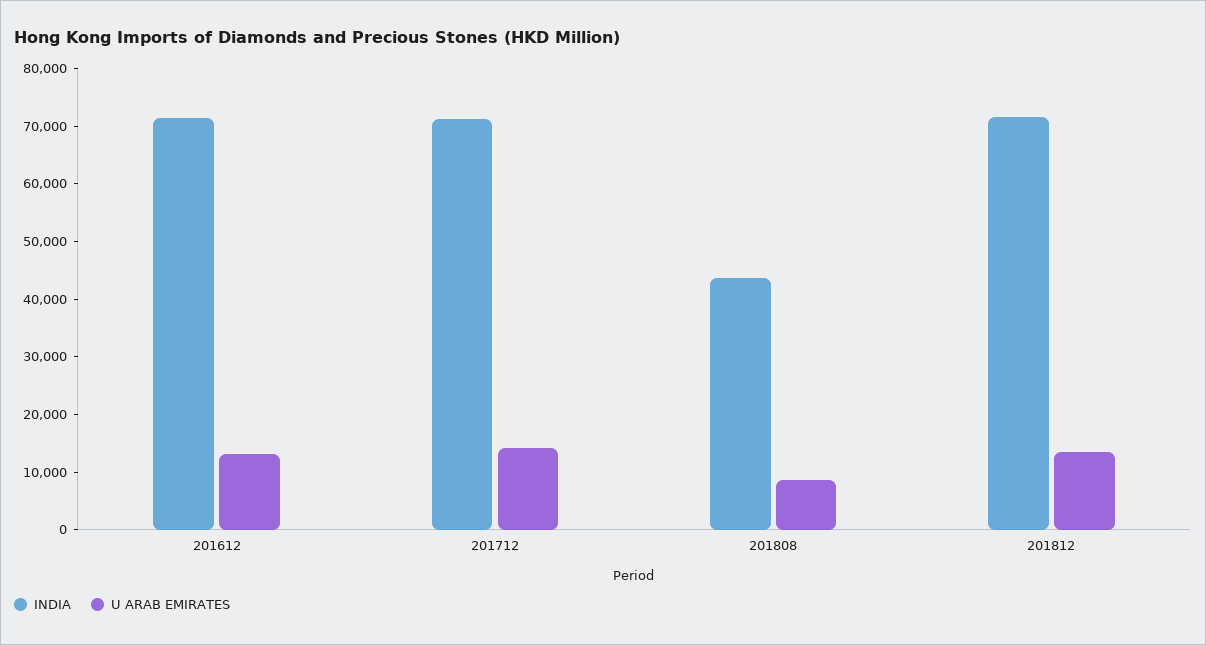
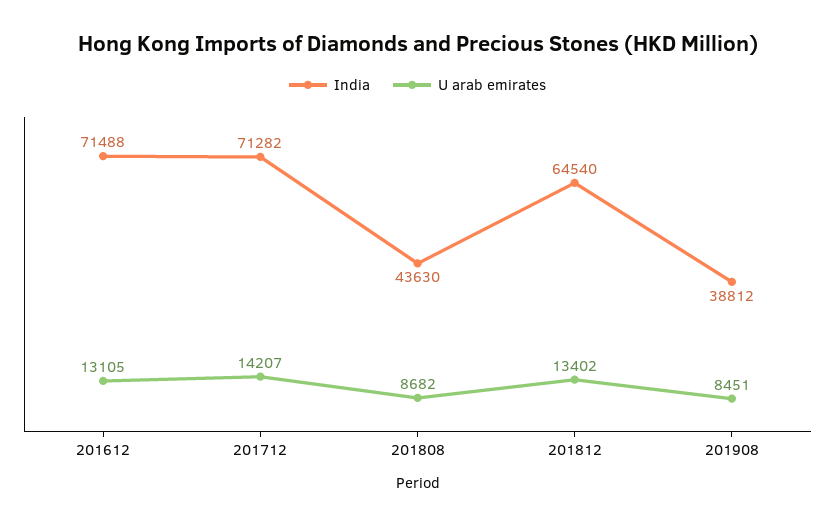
INDIA, 201812: 72000 -> 64540
INDIA, 201908: none -> 38812
U ARAB EMIRATES, 201908: none -> 8451

